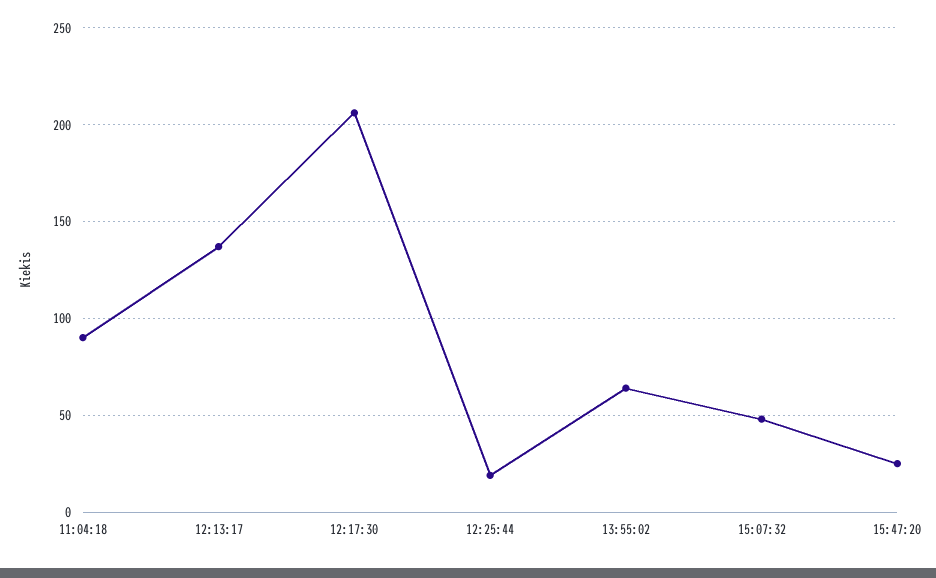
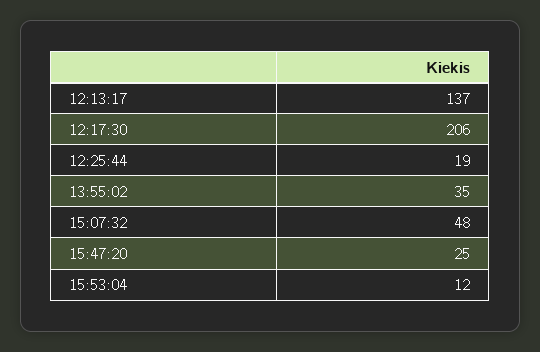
11:04:18: 90 -> none
13:55:02: 65 -> 35
15:53:04: none -> 12

